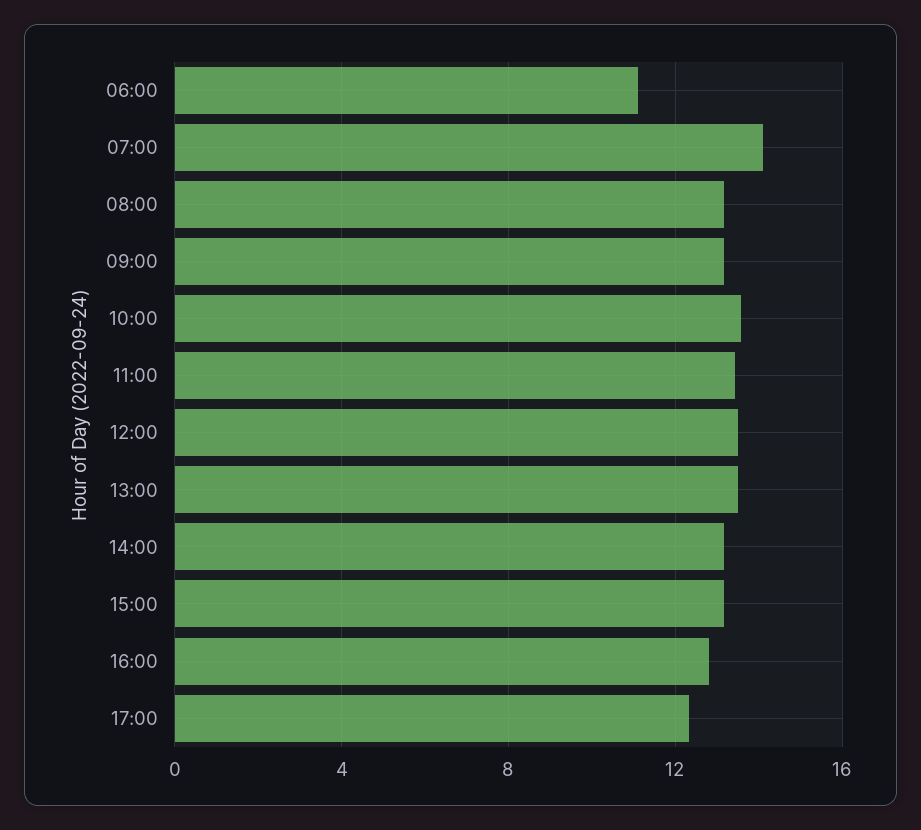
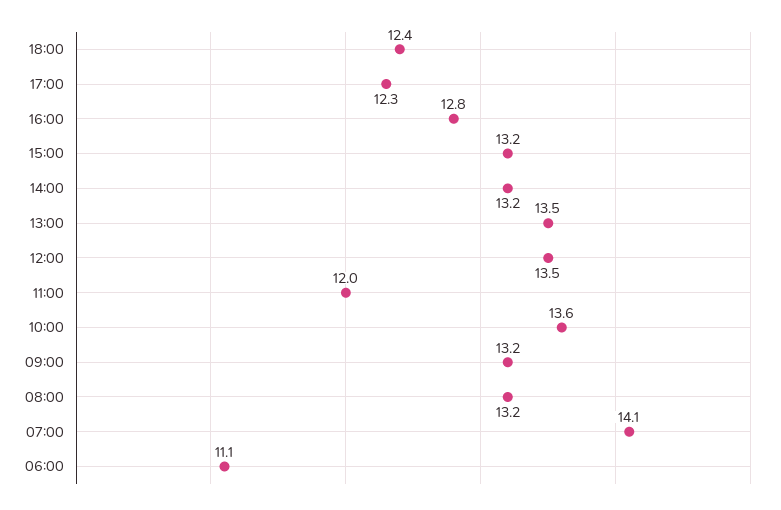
11:00: 13.5 -> 12
18:00: none -> 12.4

